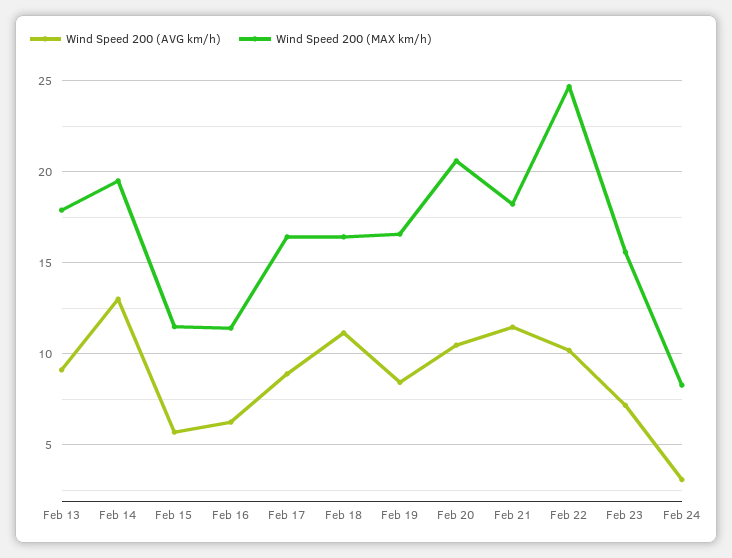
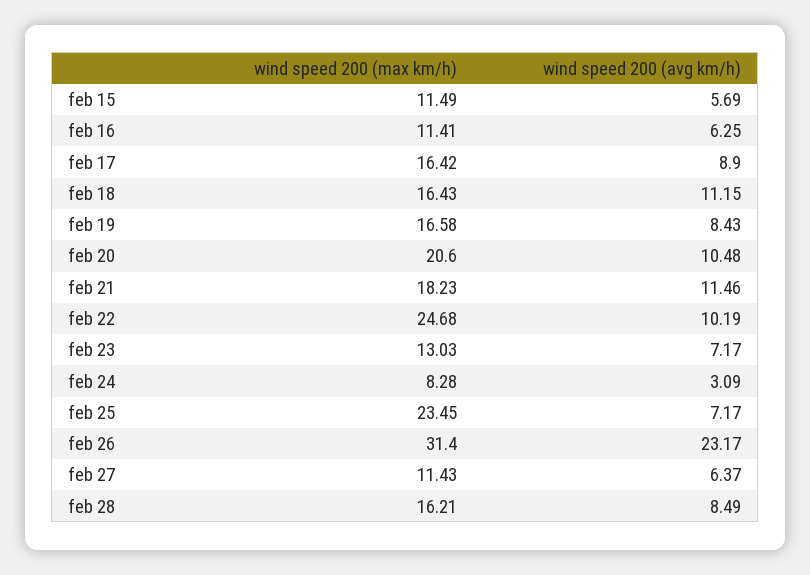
Wind Speed 200 (AVG km/h), Feb 13: 9 -> none
Wind Speed 200 (MAX km/h), Feb 13: 18 -> none
Wind Speed 200 (AVG km/h), Feb 14: 13 -> none
Wind Speed 200 (MAX km/h), Feb 14: 19.5 -> none
Wind Speed 200 (MAX km/h), Feb 23: 15.5 -> 13.03
Wind Speed 200 (MAX km/h), feb 25: none -> 23.45
Wind Speed 200 (AVG km/h), feb 25: none -> 7.17
Wind Speed 200 (MAX km/h), feb 26: none -> 31.4
Wind Speed 200 (AVG km/h), feb 26: none -> 23.17
Wind Speed 200 (MAX km/h), feb 27: none -> 11.43
Wind Speed 200 (AVG km/h), feb 27: none -> 6.37
Wind Speed 200 (MAX km/h), feb 28: none -> 16.21
Wind Speed 200 (AVG km/h), feb 28: none -> 8.49

